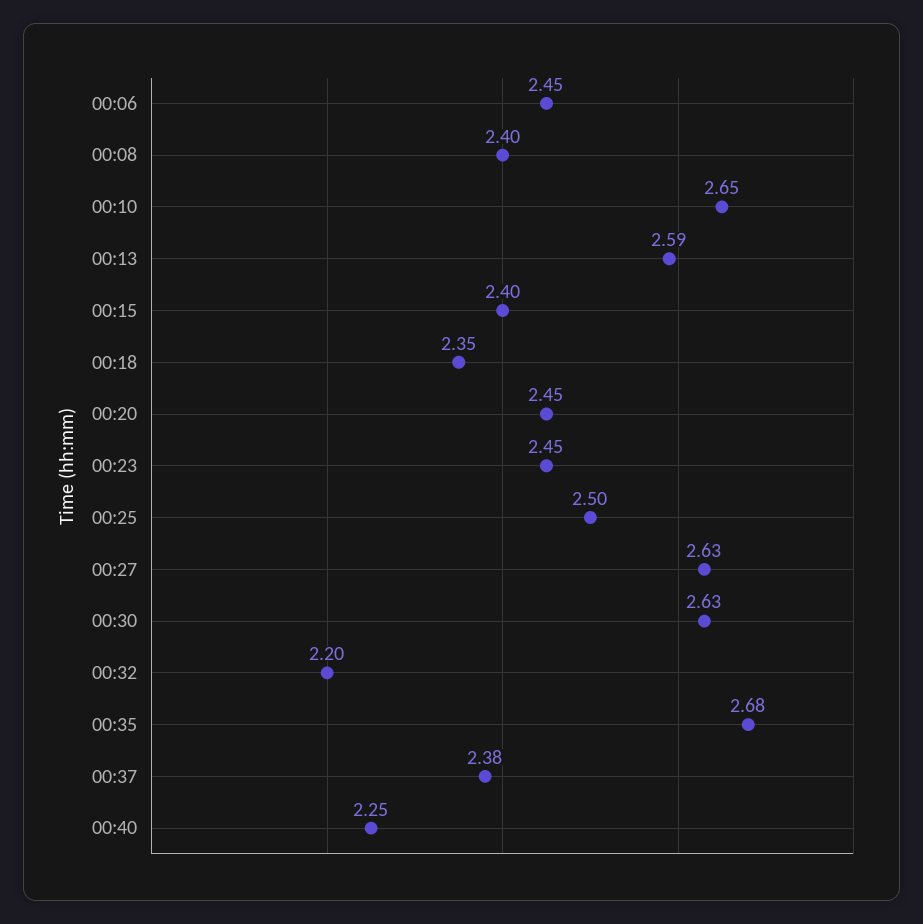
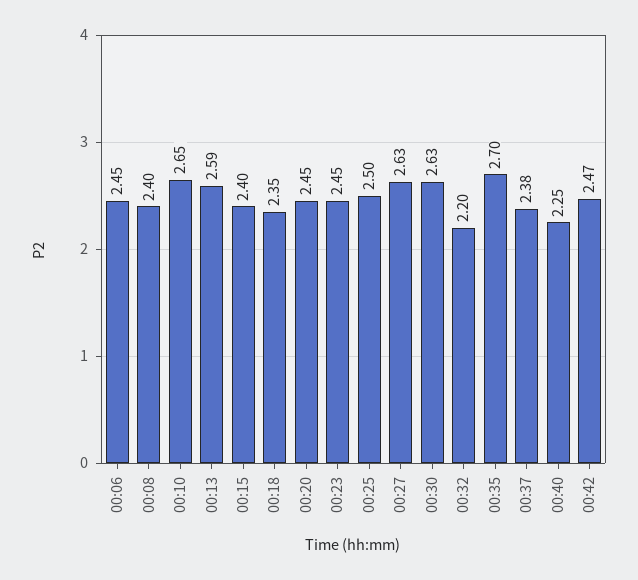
00:35: 2.68 -> 2.7
00:42: none -> 2.47

